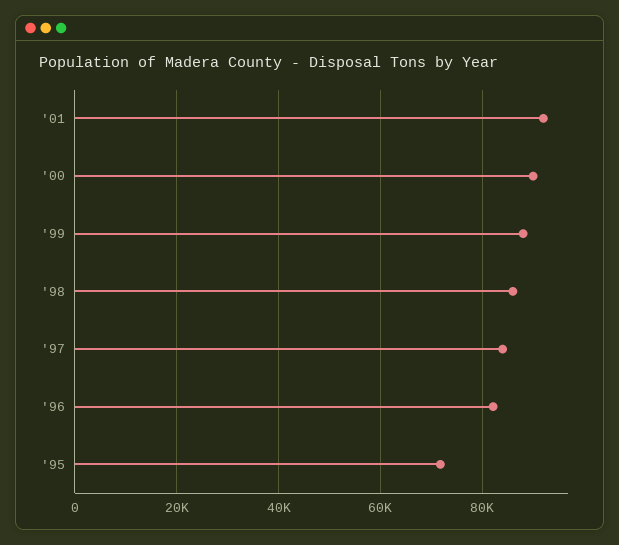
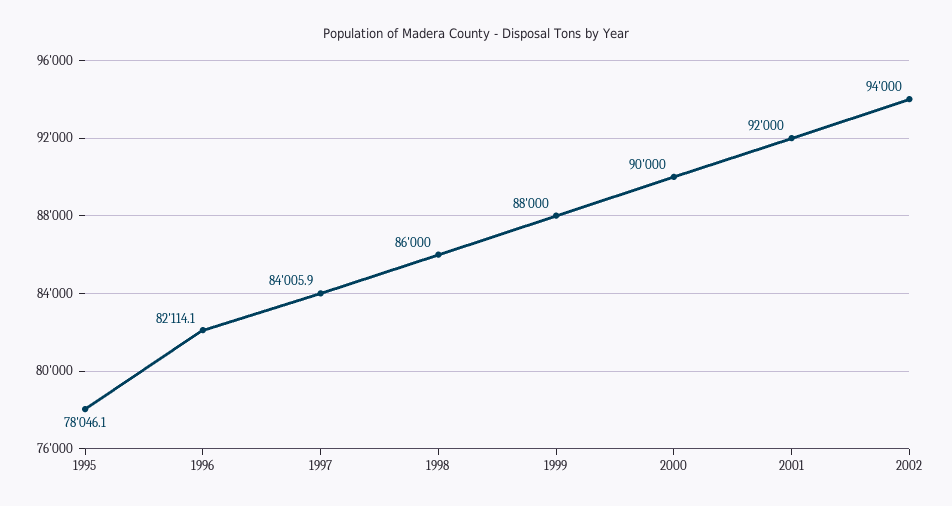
'95: 72000 -> 78046.1
2002: none -> 94000

